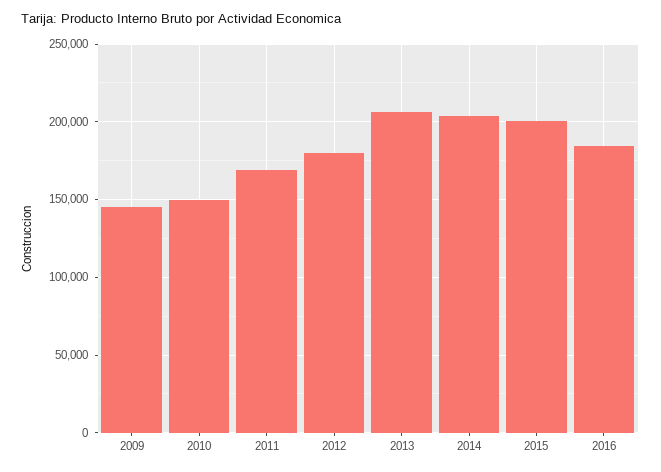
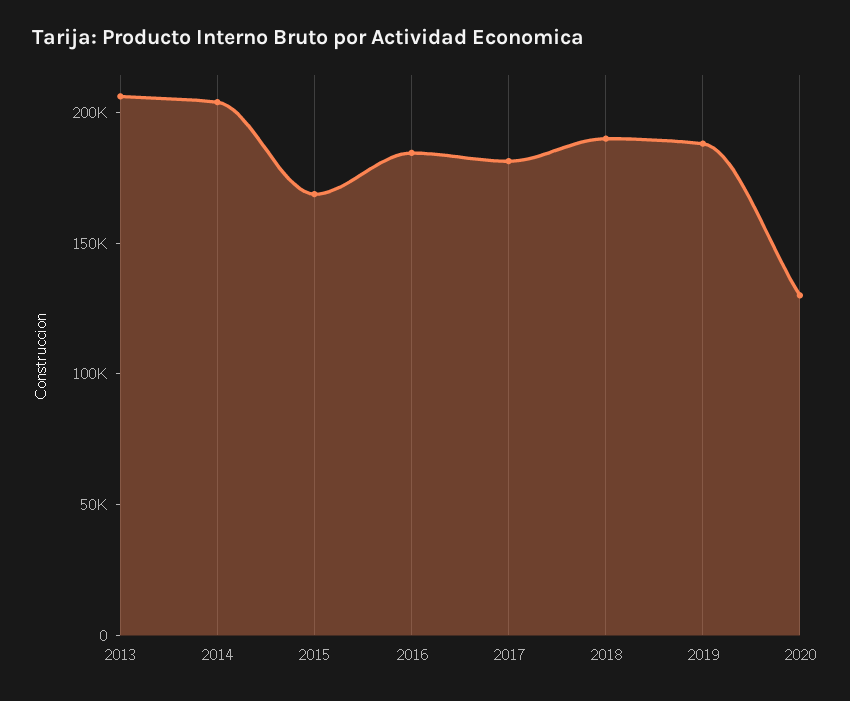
2009: 145000 -> none
2010: 150000 -> none
2011: 170000 -> none
2012: 180000 -> none
2015: 200000 -> 170000
2017: none -> 180000
2018: none -> 190000
2019: none -> 190000
2020: none -> 130000

